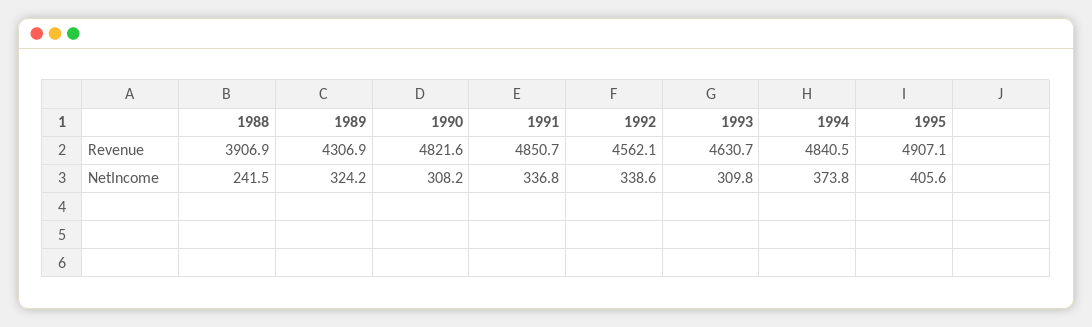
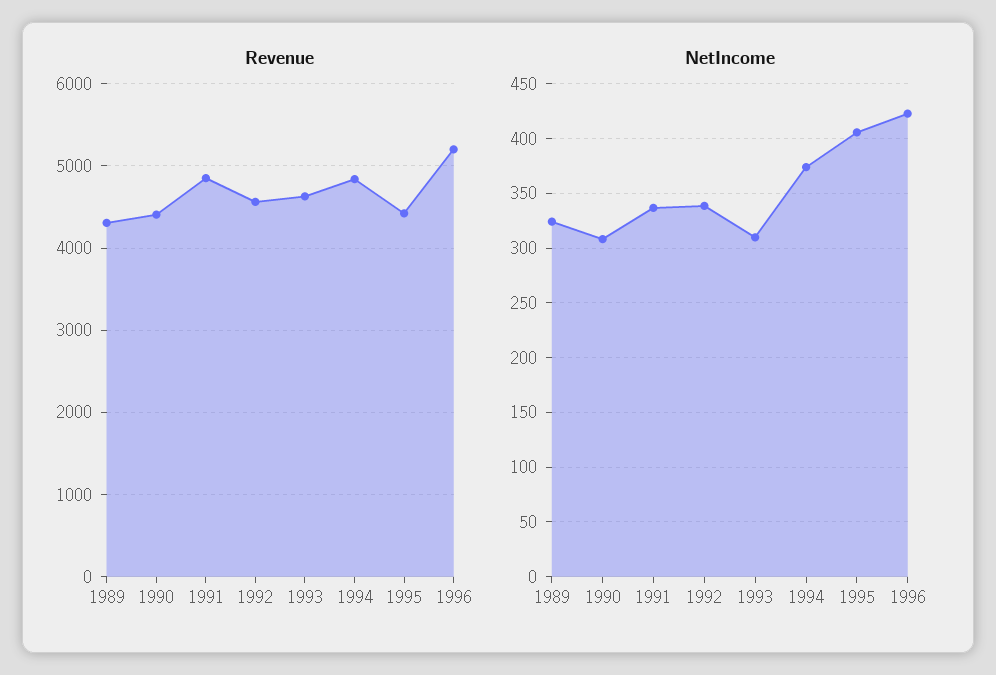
Revenue, 1988: 3906.9 -> none
Revenue, 1990: 4821.6 -> 4400
Revenue, 1995: 4907.1 -> 4400
NetIncome, 1988: 241.5 -> none
Revenue, 1996: none -> 5200
NetIncome, 1996: none -> 420

